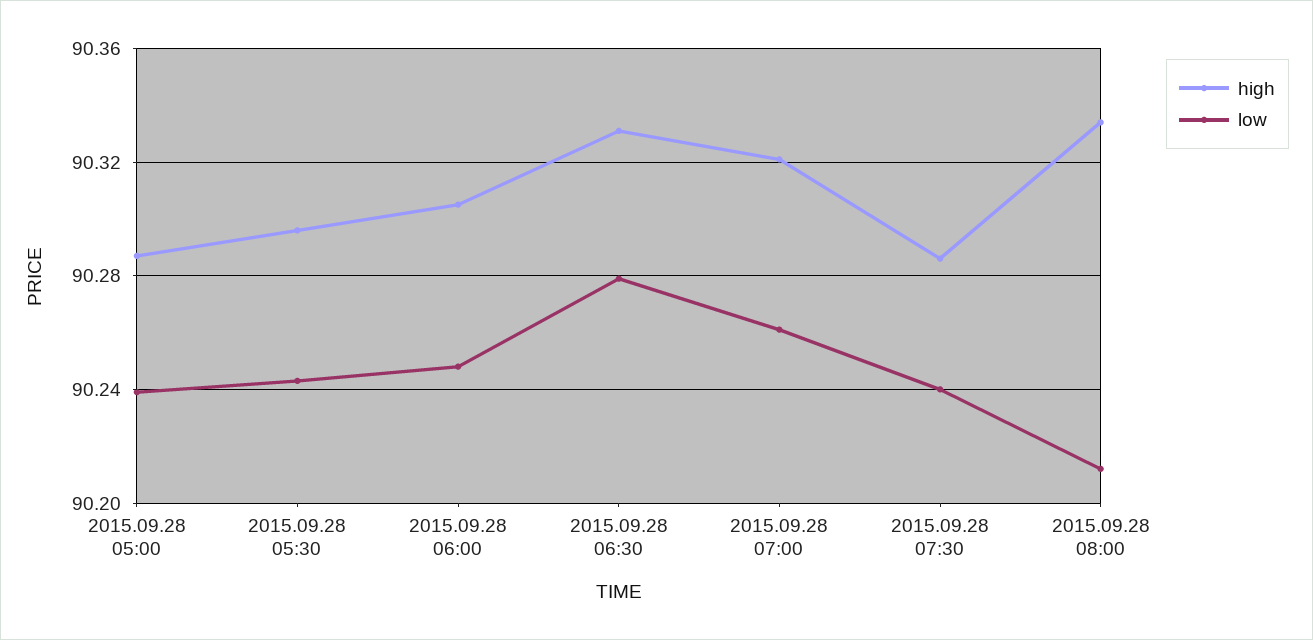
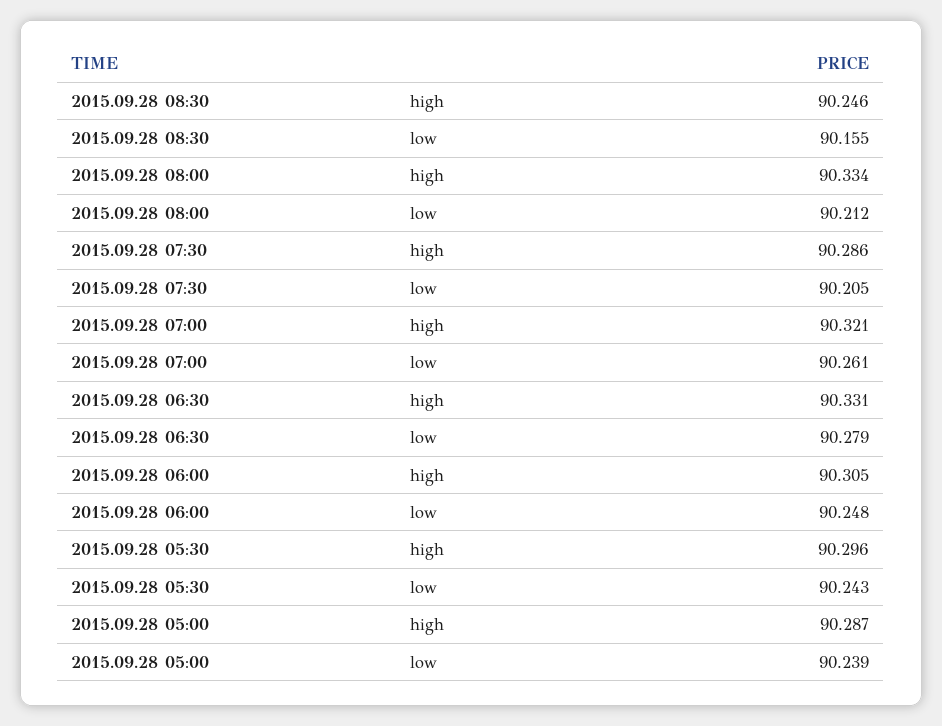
low, 2015.09.28 07:30: 90.24 -> 90.205
high, 2015.09.28 08:30: none -> 90.246
low, 2015.09.28 08:30: none -> 90.155

